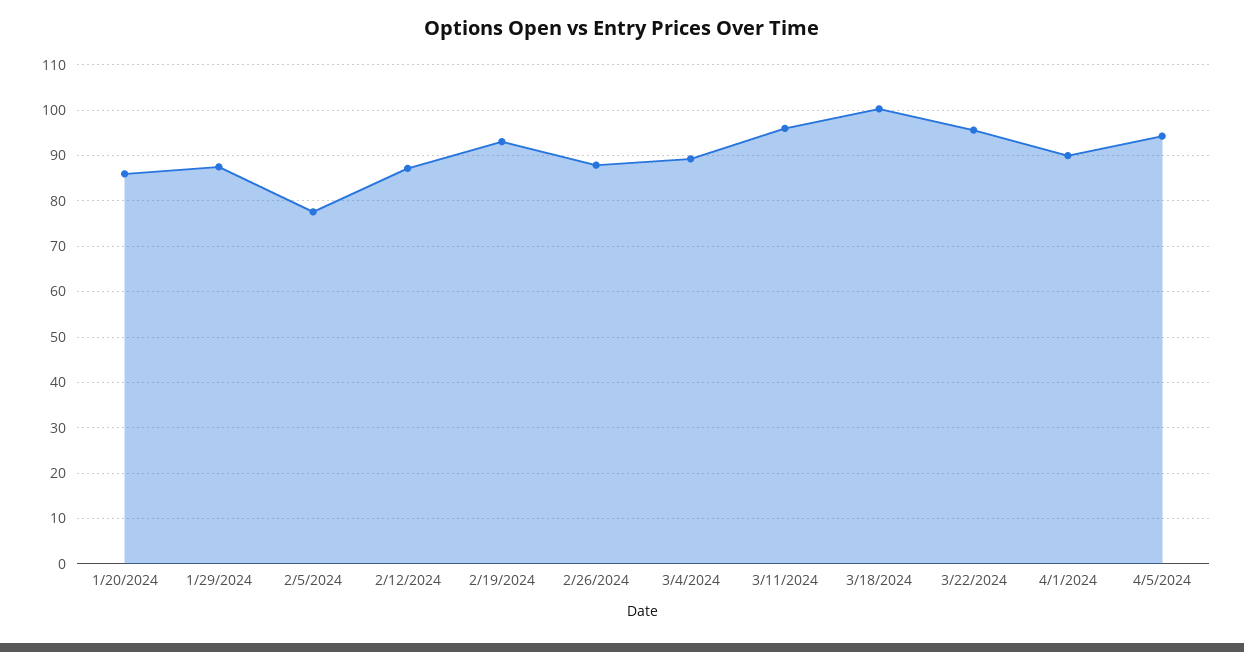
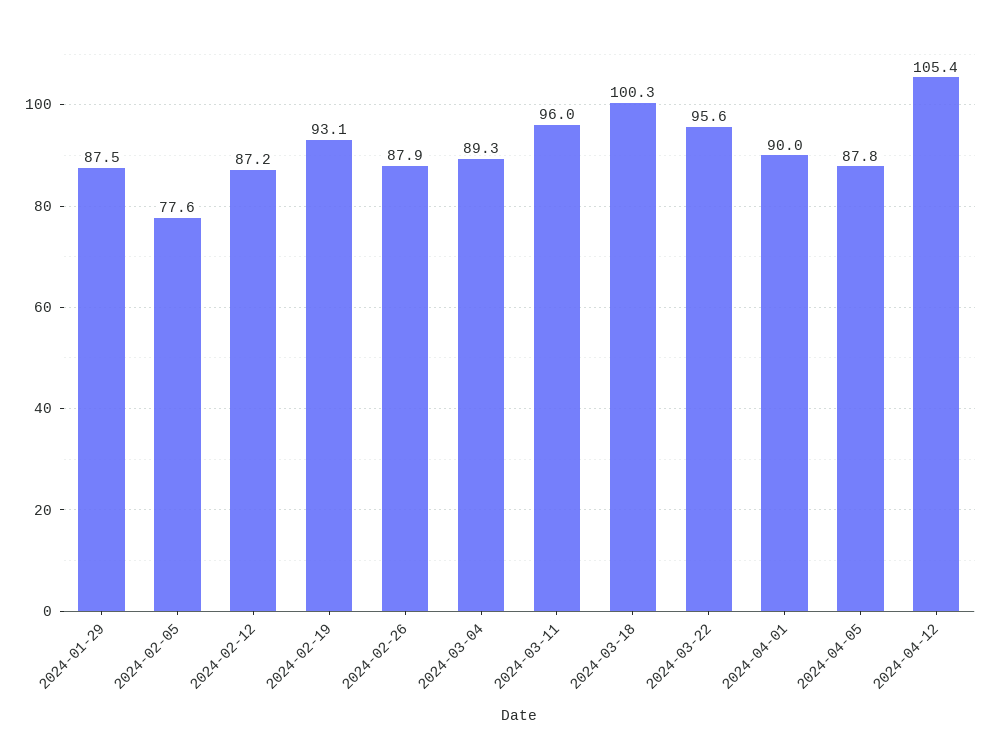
1/20/2024: 86 -> none
4/5/2024: 94 -> 87.8
2024-04-12: none -> 105.4

